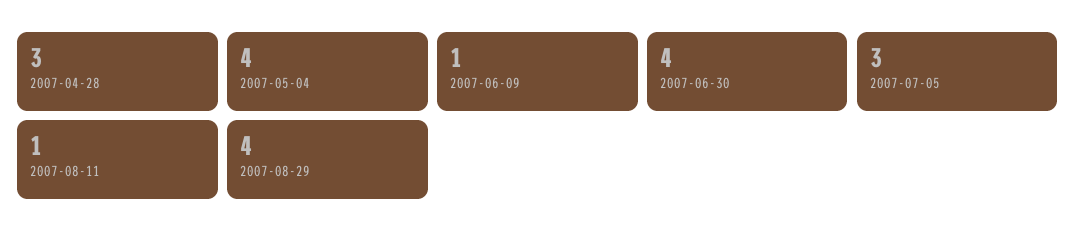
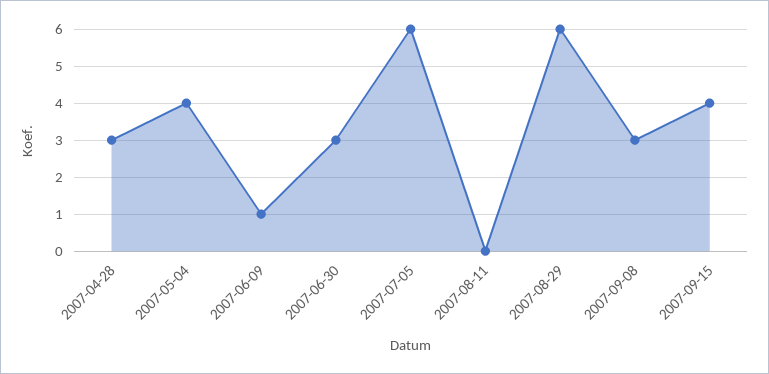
2007-06-30: 4 -> 3
2007-07-05: 3 -> 6
2007-08-11: 1 -> 0
2007-08-29: 4 -> 6
2007-09-08: none -> 3
2007-09-15: none -> 4

